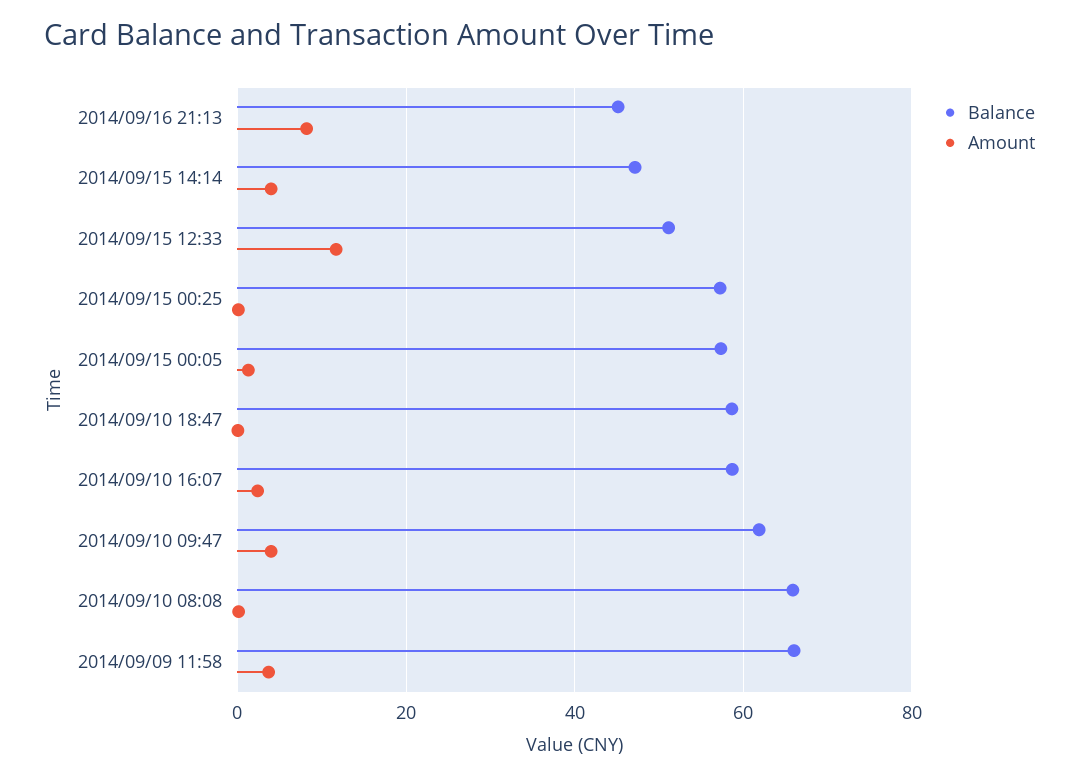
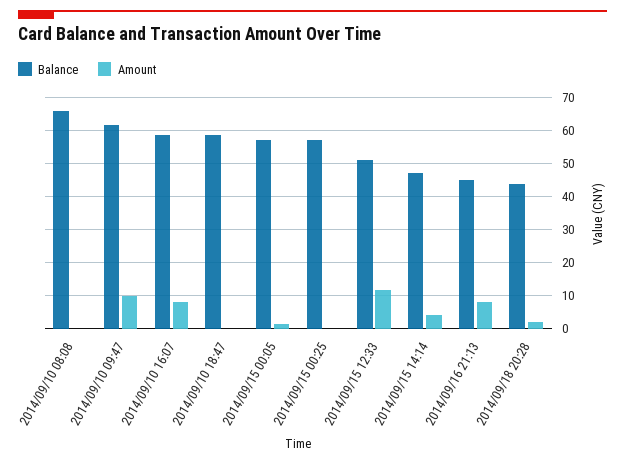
Amount, 2014/09/10 16:07: 2 -> 8
Amount, 2014/09/10 09:47: 4 -> 10
Balance, 2014/09/09 11:58: 66 -> none
Amount, 2014/09/09 11:58: 4 -> none
Balance, 2014/09/18 20:28: none -> 44
Amount, 2014/09/18 20:28: none -> 2

